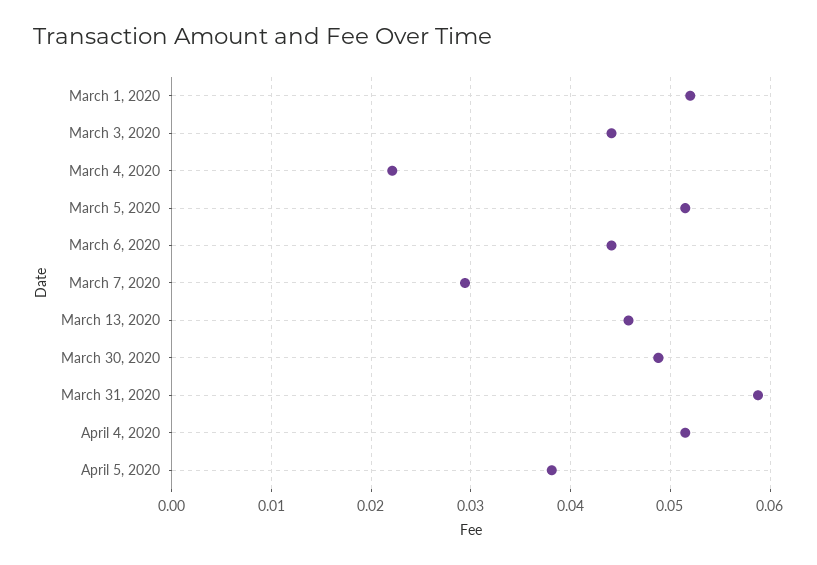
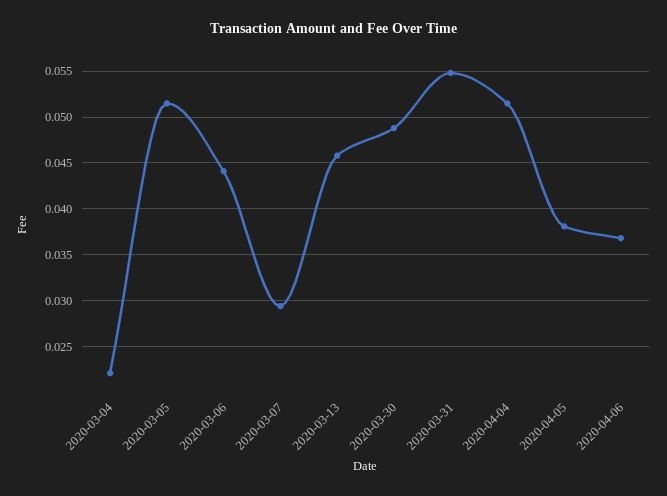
March 1, 2020: 0.052 -> none
March 3, 2020: 0.044 -> none
March 31, 2020: 0.059 -> 0.055
2020-04-06: none -> 0.037

